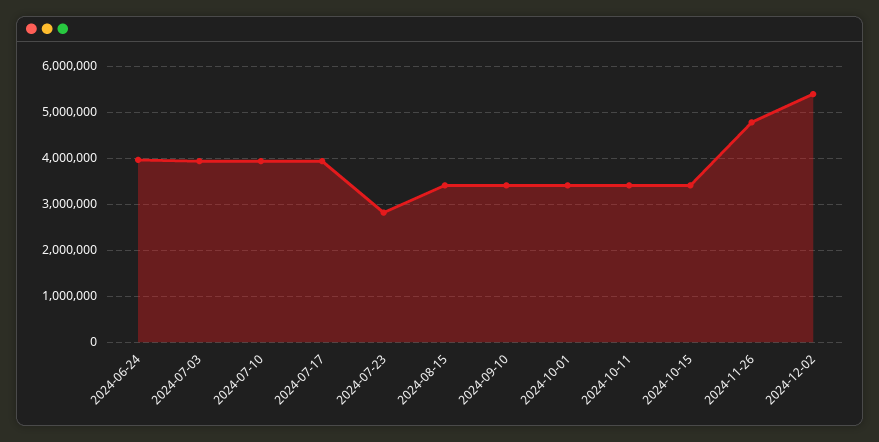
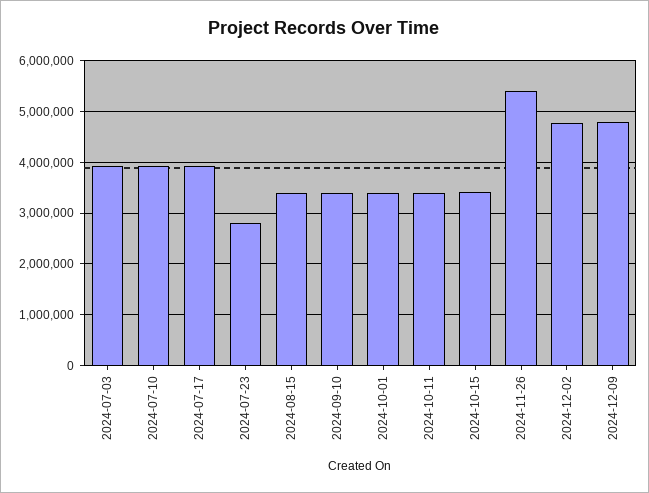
2024-06-24: 4000000 -> none
2024-11-26: 4800000 -> 5400000
2024-12-02: 5400000 -> 4800000
2024-12-09: none -> 4800000

